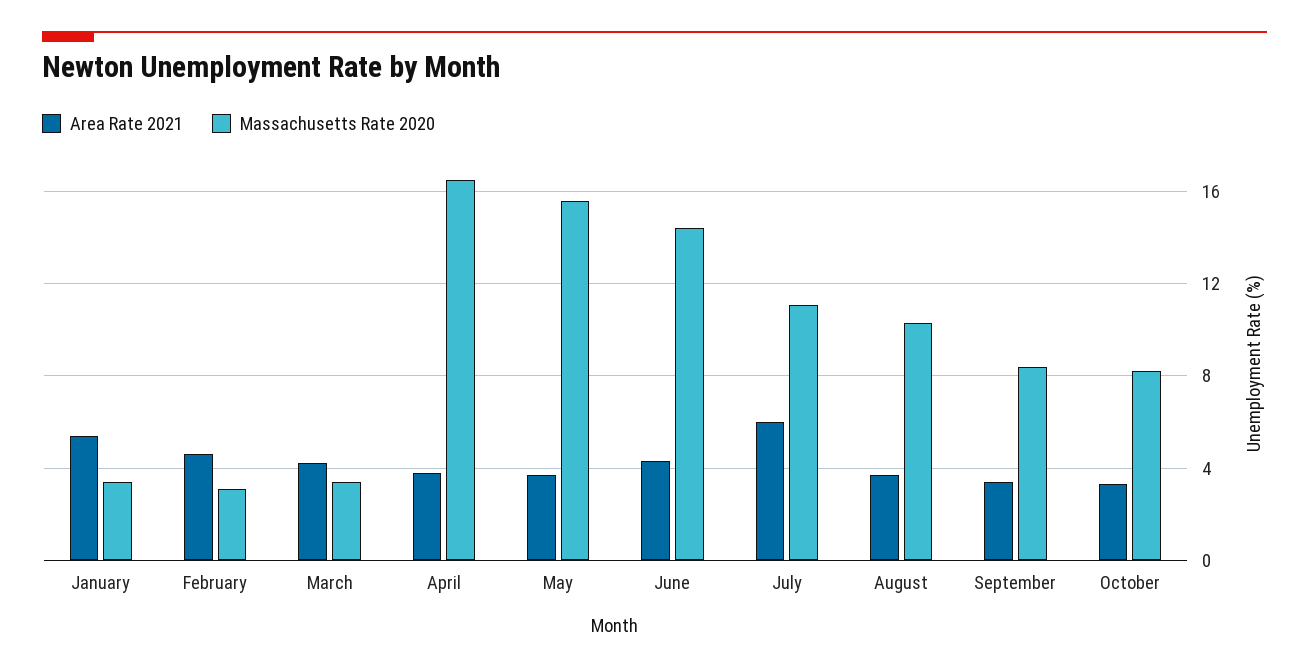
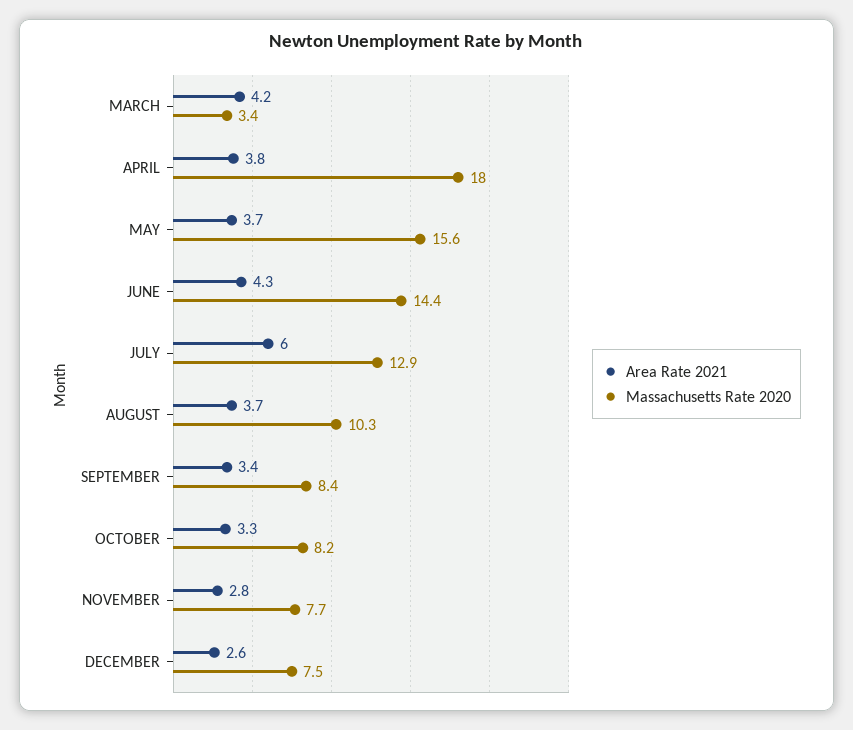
Area Rate 2021, January: 5.5 -> none
Massachusetts Rate 2020, January: 3.5 -> none
Area Rate 2021, February: 4.5 -> none
Massachusetts Rate 2020, February: 3 -> none
Massachusetts Rate 2020, April: 16.5 -> 18
Massachusetts Rate 2020, July: 11 -> 12.9
Area Rate 2021, NOVEMBER: none -> 2.8
Massachusetts Rate 2020, NOVEMBER: none -> 7.7
Area Rate 2021, DECEMBER: none -> 2.6
Massachusetts Rate 2020, DECEMBER: none -> 7.5

